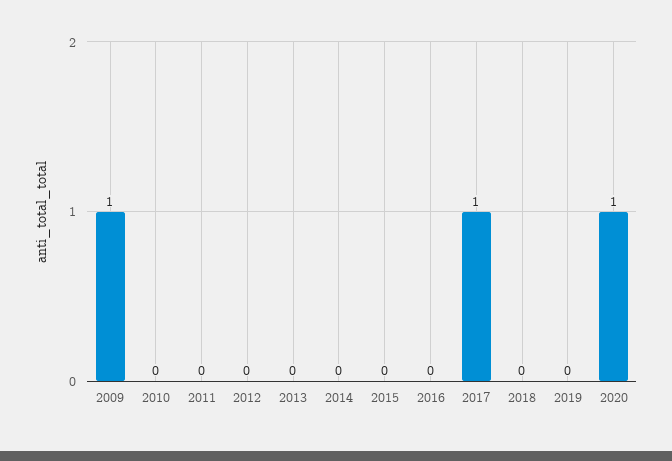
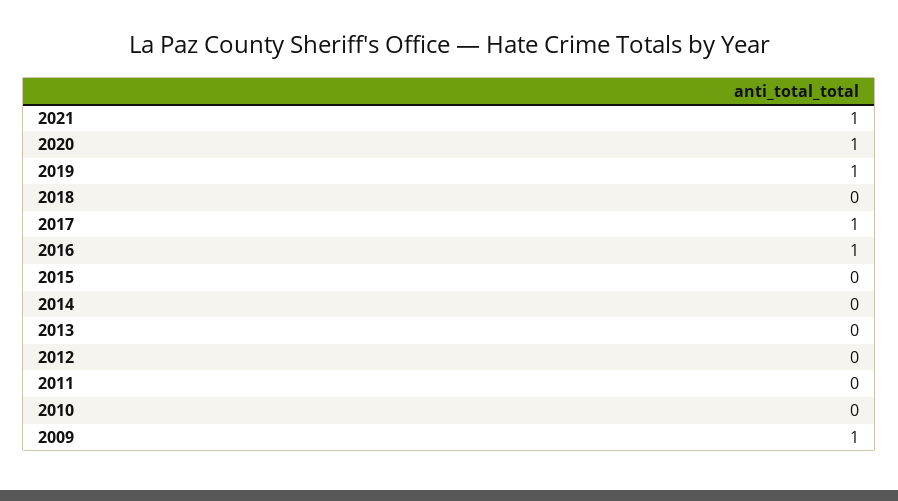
2016: 0 -> 1
2019: 0 -> 1
2021: none -> 1

